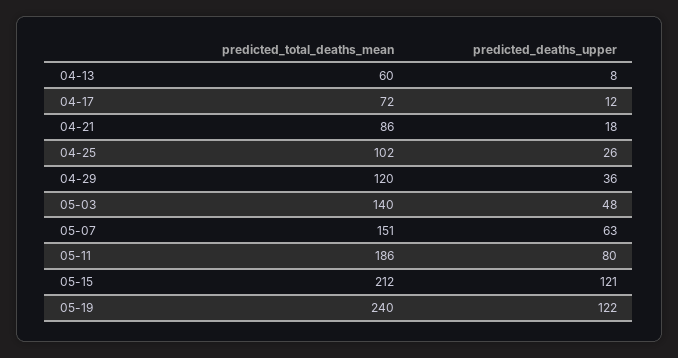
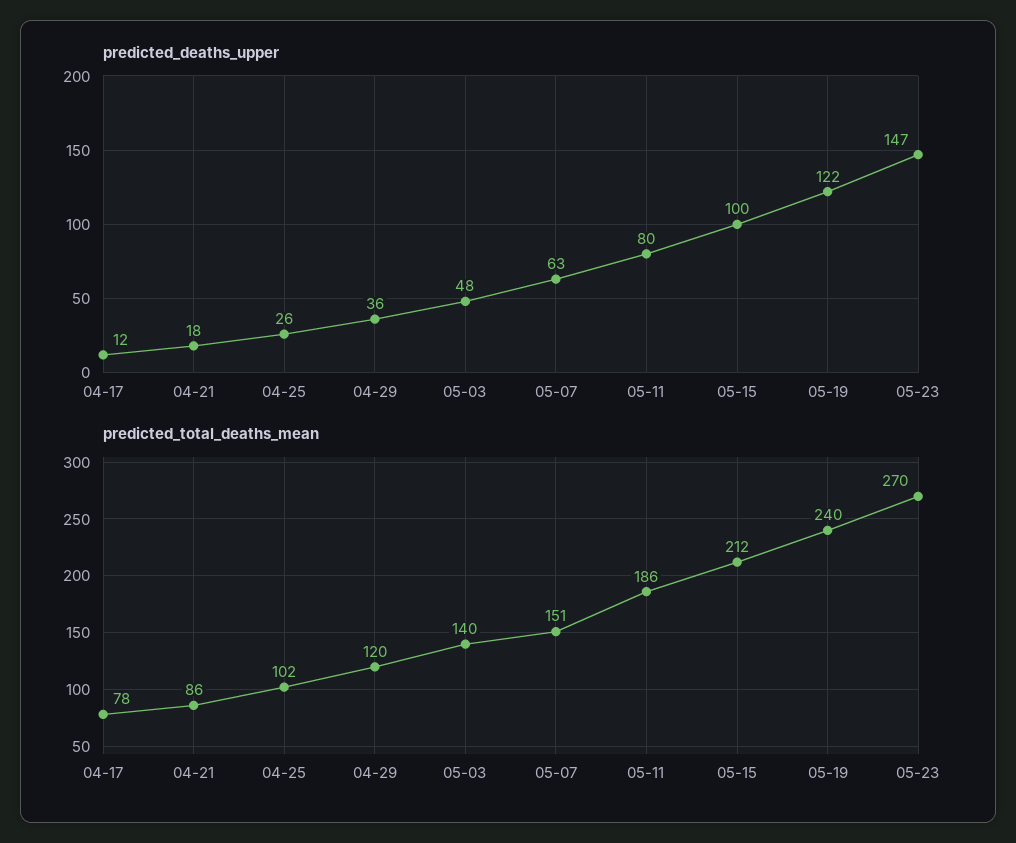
predicted_total_deaths_mean, 04-13: 60 -> none
predicted_deaths_upper, 04-13: 8 -> none
predicted_total_deaths_mean, 04-17: 72 -> 78
predicted_deaths_upper, 05-15: 121 -> 100
predicted_deaths_upper, 05-23: none -> 147
predicted_total_deaths_mean, 05-23: none -> 270

